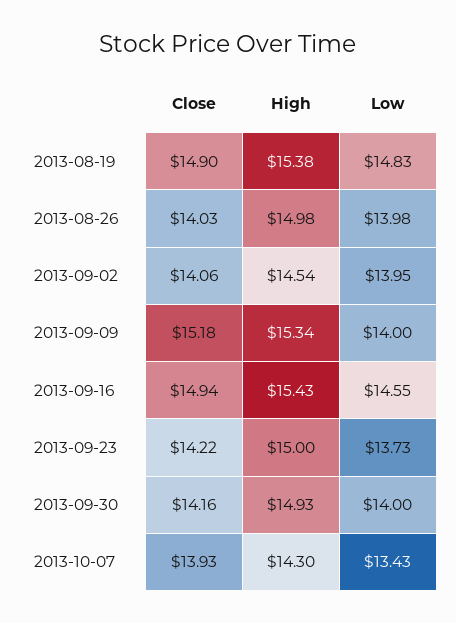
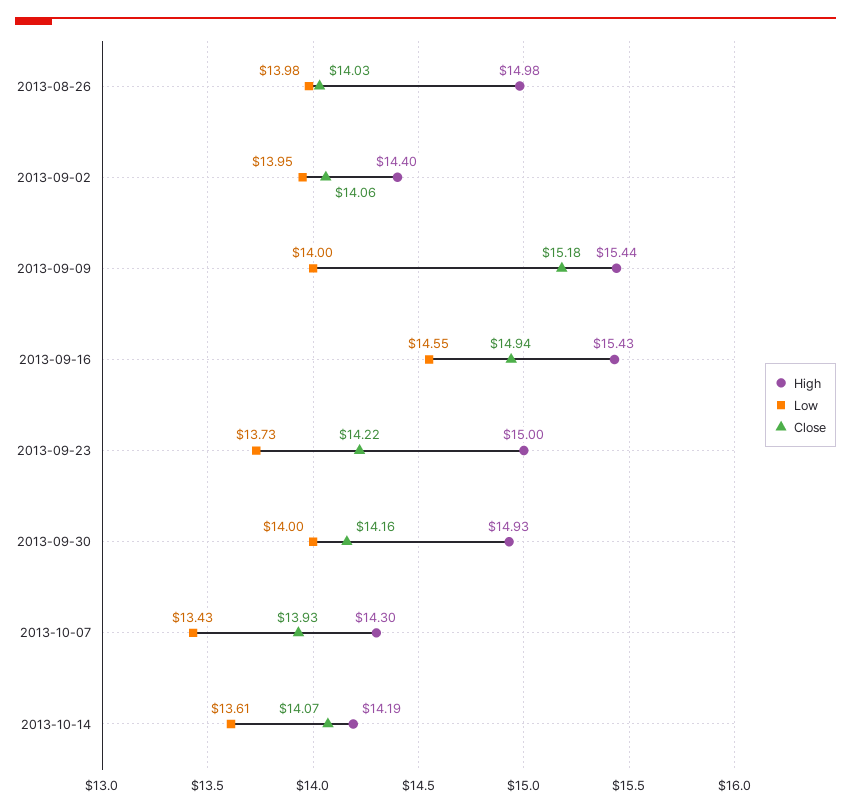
Close, 2013-08-19: 14.9 -> none
High, 2013-08-19: 15.38 -> none
Low, 2013-08-19: 14.83 -> none
High, 2013-09-02: 14.54 -> 14.4
High, 2013-09-09: 15.34 -> 15.44
High, 2013-10-14: none -> 14.19
Low, 2013-10-14: none -> 13.61
Close, 2013-10-14: none -> 14.07

